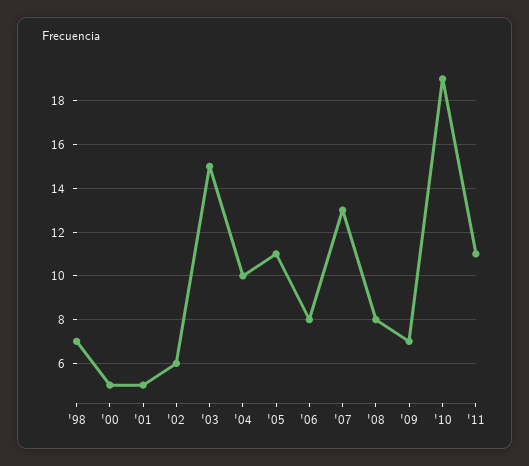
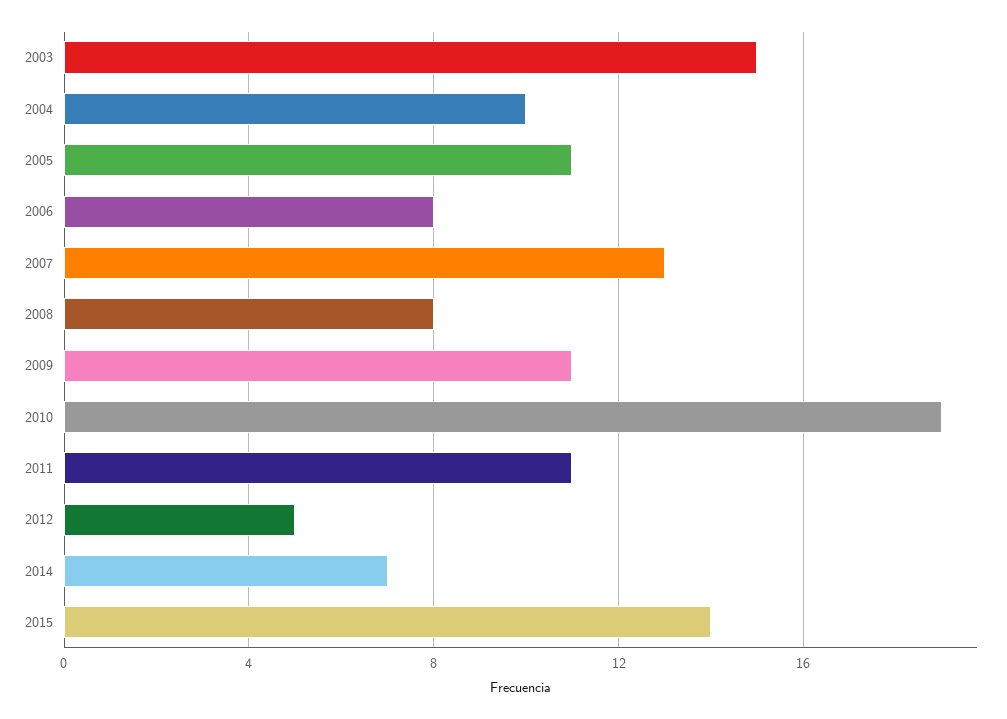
'98: 7 -> none
'00: 5 -> none
'01: 5 -> none
'02: 6 -> none
'09: 7 -> 11
2012: none -> 5
2014: none -> 7
2015: none -> 14

